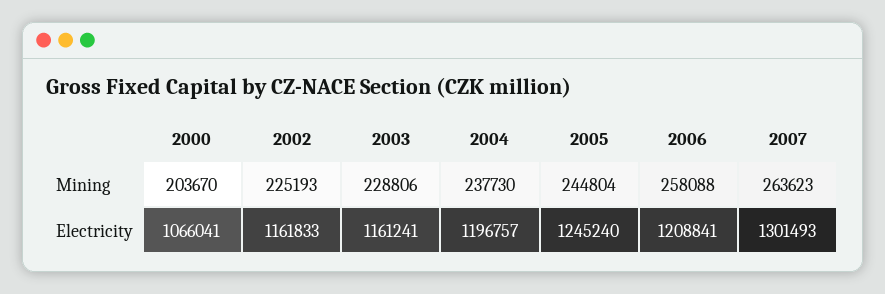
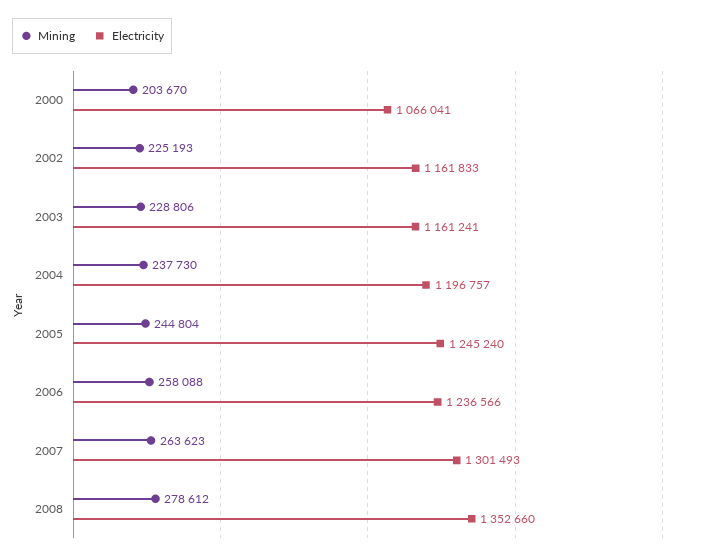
Electricity, 2006: 1208841 -> 1236566
Mining, 2008: none -> 278612
Electricity, 2008: none -> 1352660

